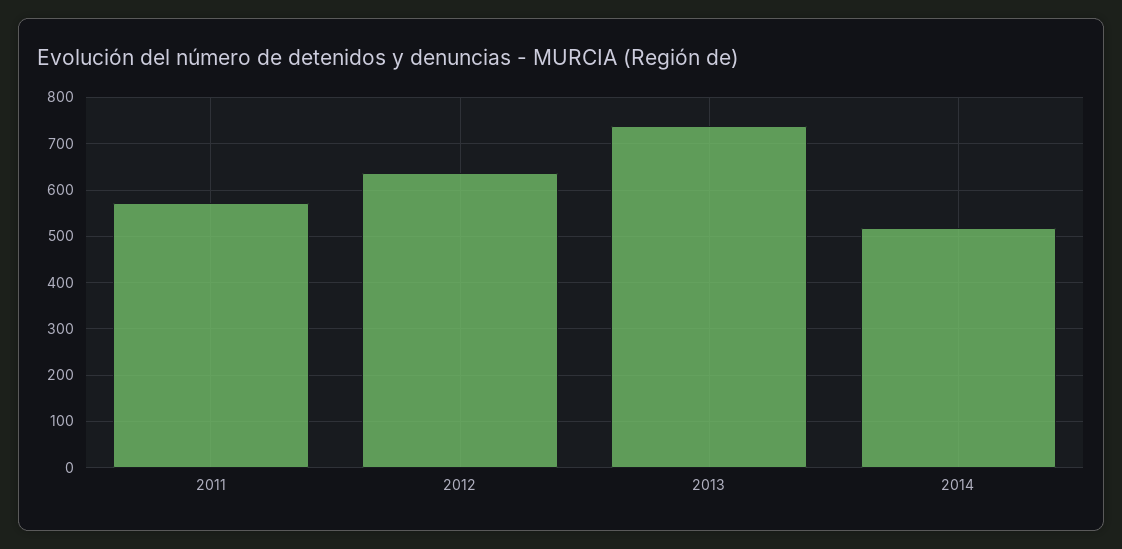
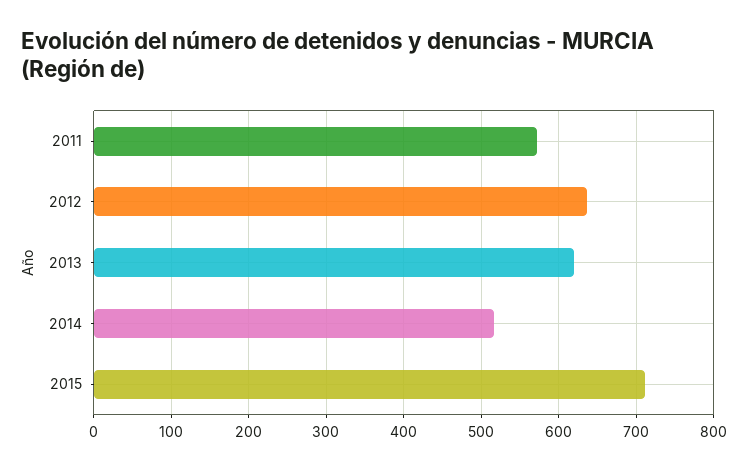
2013: 740 -> 620
2015: none -> 710

